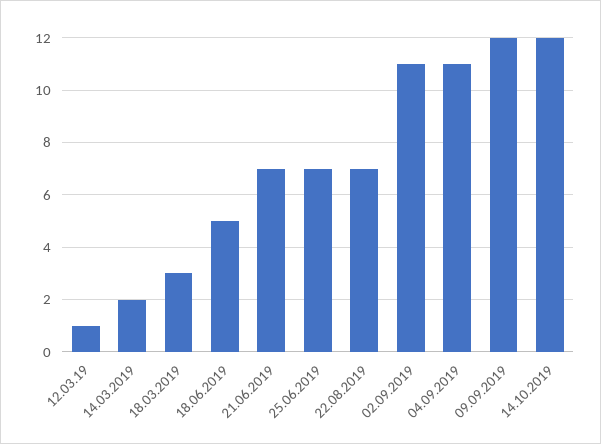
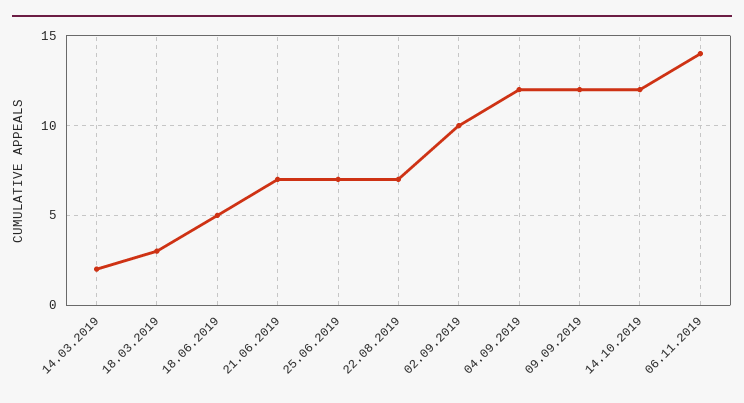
12.03.19: 1 -> none
02.09.2019: 11 -> 10
04.09.2019: 11 -> 12
06.11.2019: none -> 14

